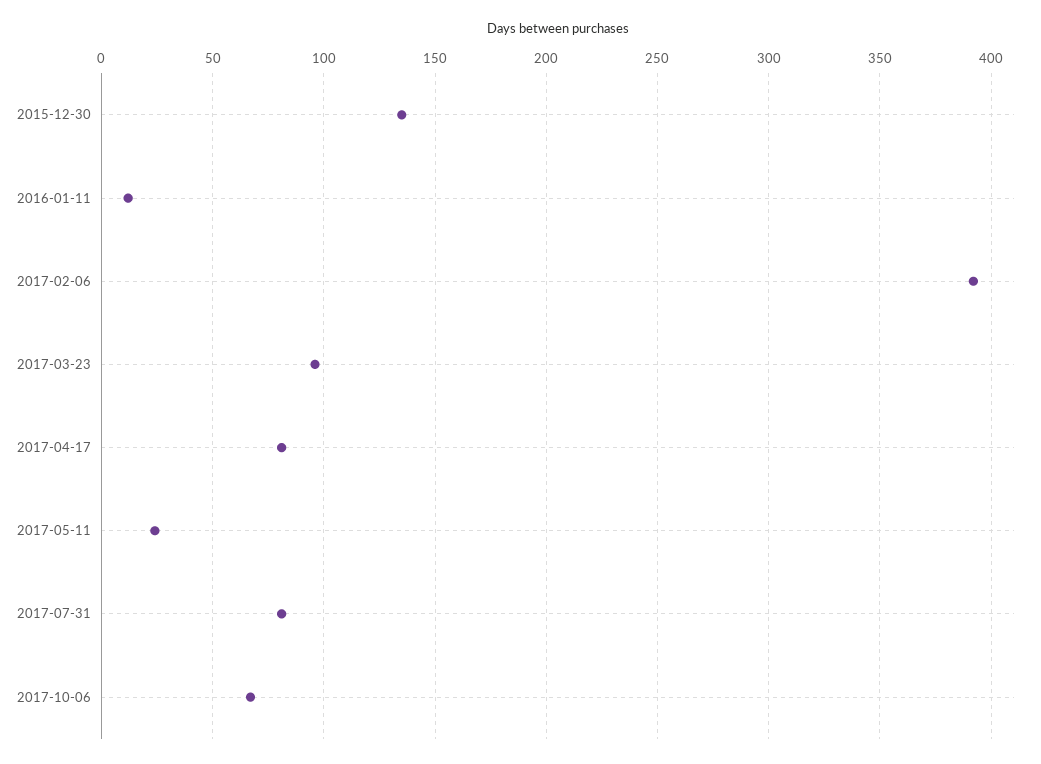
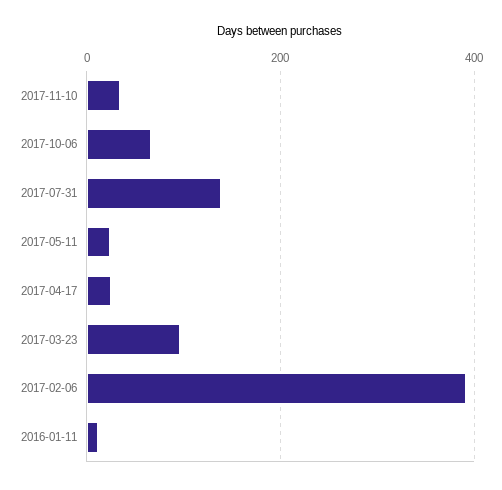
2015-12-30: 135 -> none
2017-04-17: 80 -> 20
2017-07-31: 80 -> 140
2017-11-10: none -> 40

